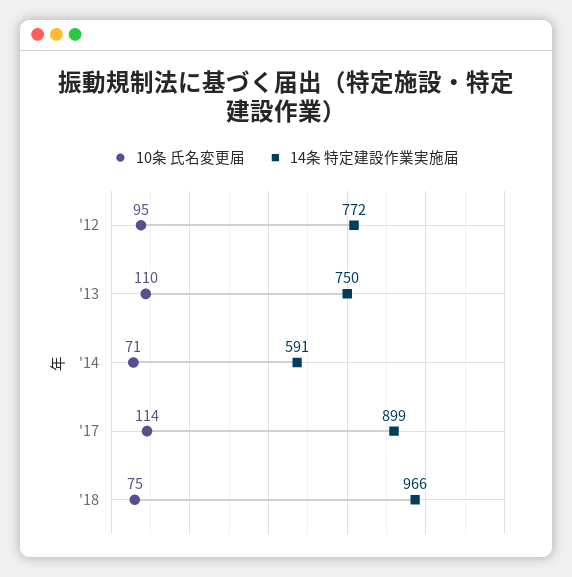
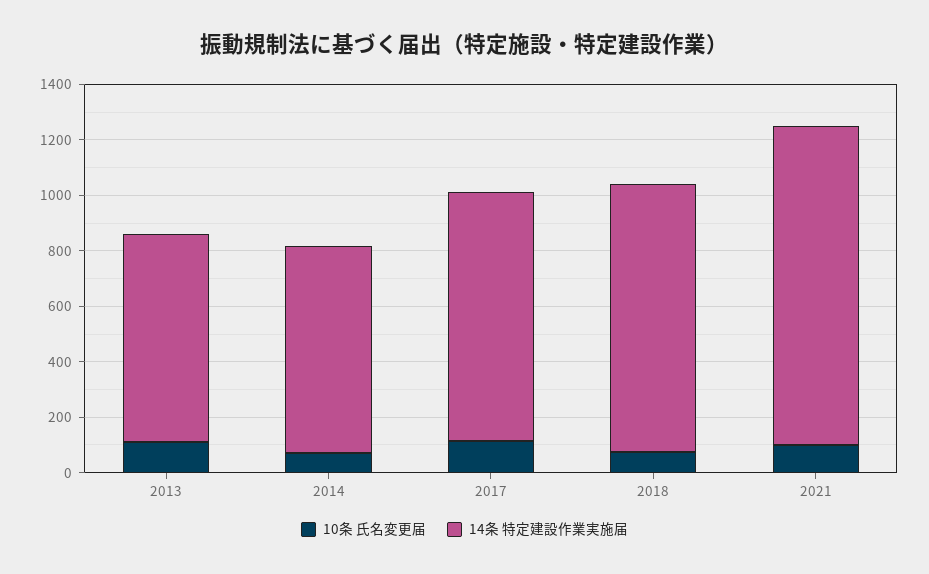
10条 氏名変更届, '12: 95 -> none
14条 特定建設作業実施届, '12: 772 -> none
14条 特定建設作業実施届, '14: 591 -> 750
10条 氏名変更届, 2021: none -> 100
14条 特定建設作業実施届, 2021: none -> 1150

